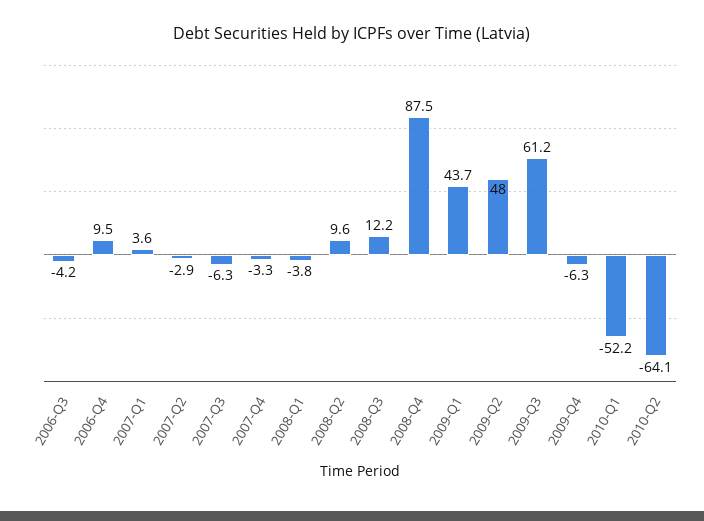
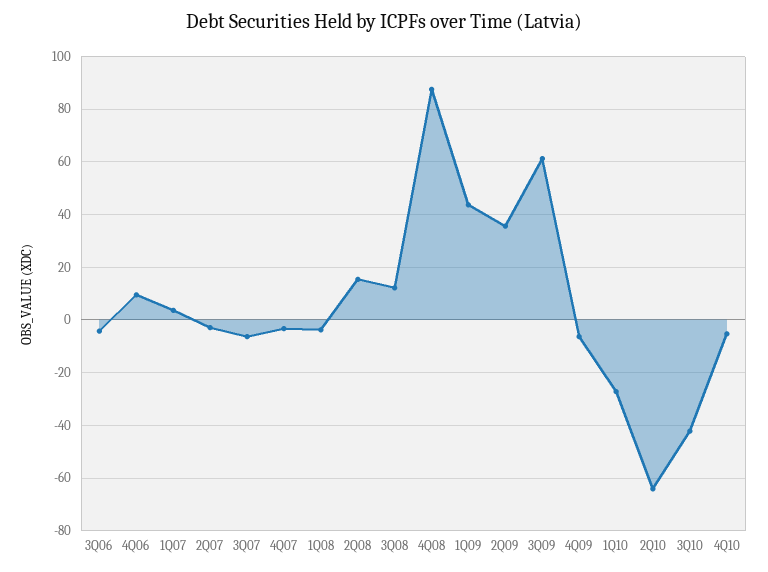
2008-Q2: 9.6 -> 15
2009-Q2: 48 -> 35
2010-Q1: -52.2 -> -27.5
3Q10: none -> -42.5
4Q10: none -> -5

